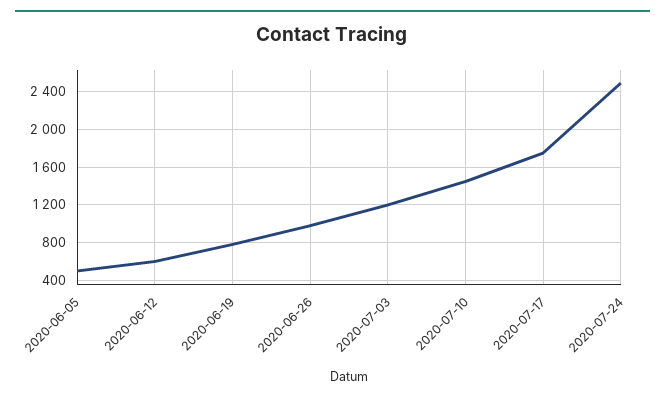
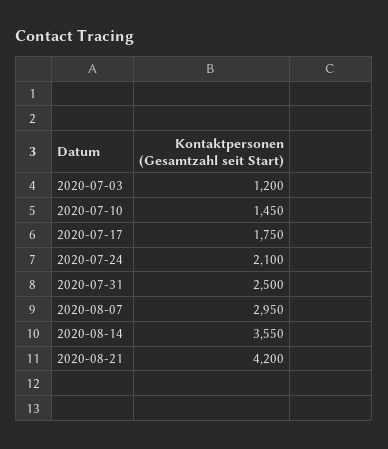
2020-06-05: 500 -> none
2020-06-12: 600 -> none
2020-06-19: 800 -> none
2020-06-26: 1000 -> none
2020-07-24: 2500 -> 2100
2020-07-31: none -> 2500
2020-08-07: none -> 2950
2020-08-14: none -> 3550
2020-08-21: none -> 4200

